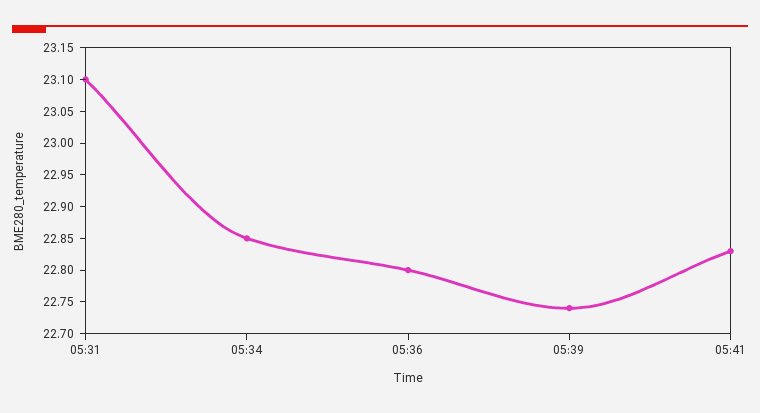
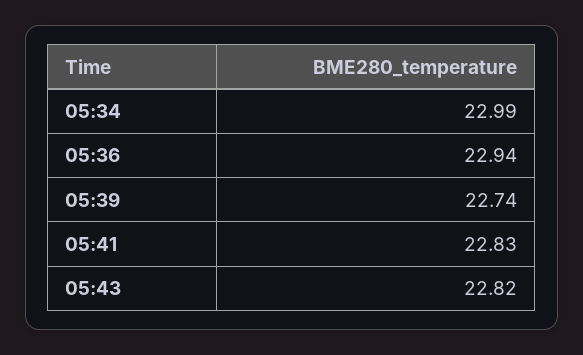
05:31: 23.1 -> none
05:34: 22.85 -> 22.99
05:36: 22.8 -> 22.94
05:43: none -> 22.82

